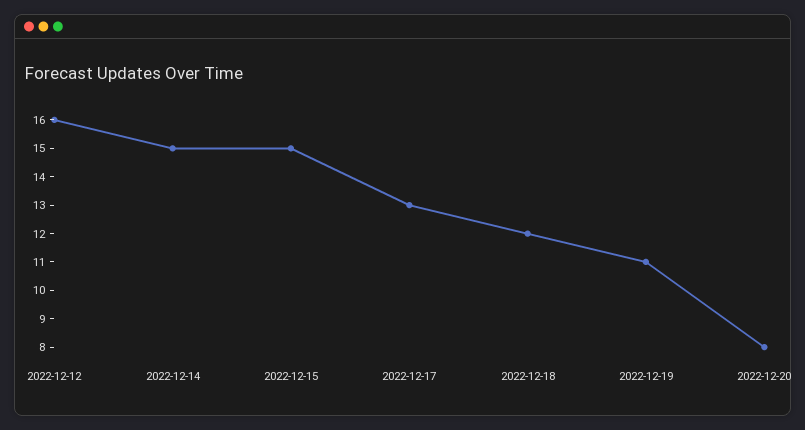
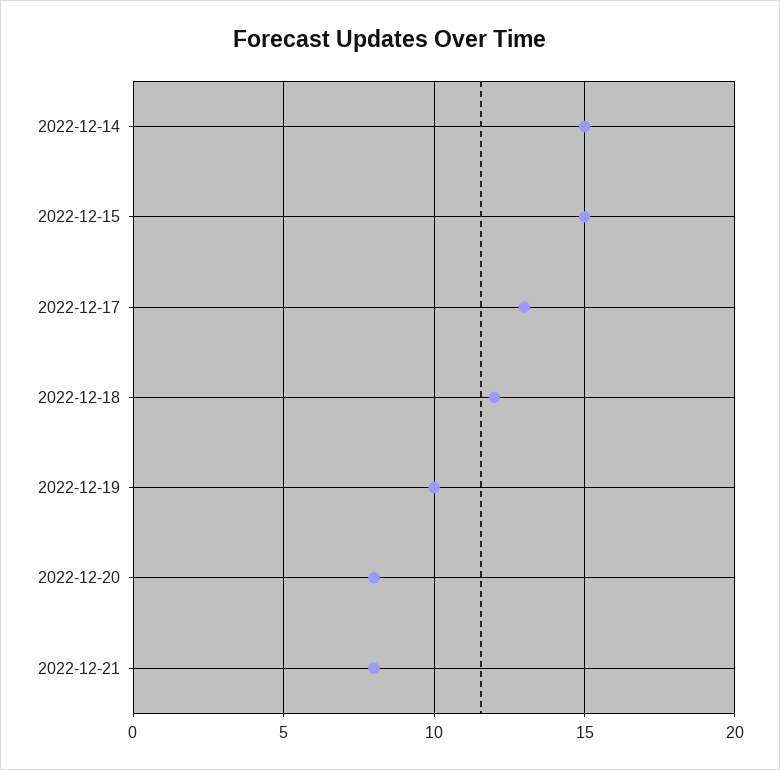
2022-12-12: 16 -> none
2022-12-19: 11 -> 10
2022-12-21: none -> 8

